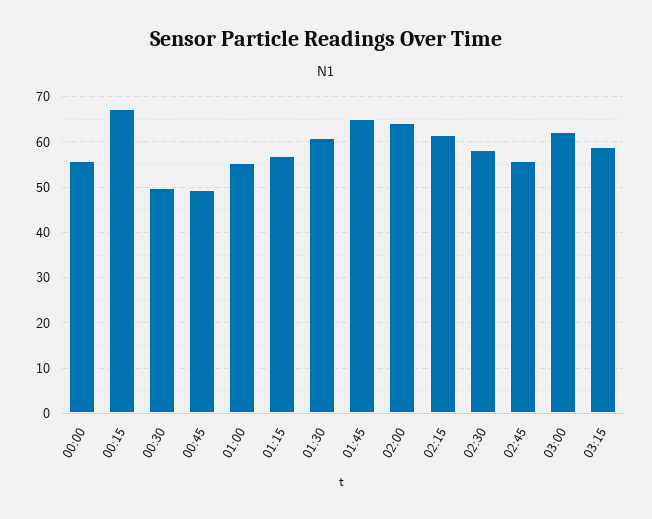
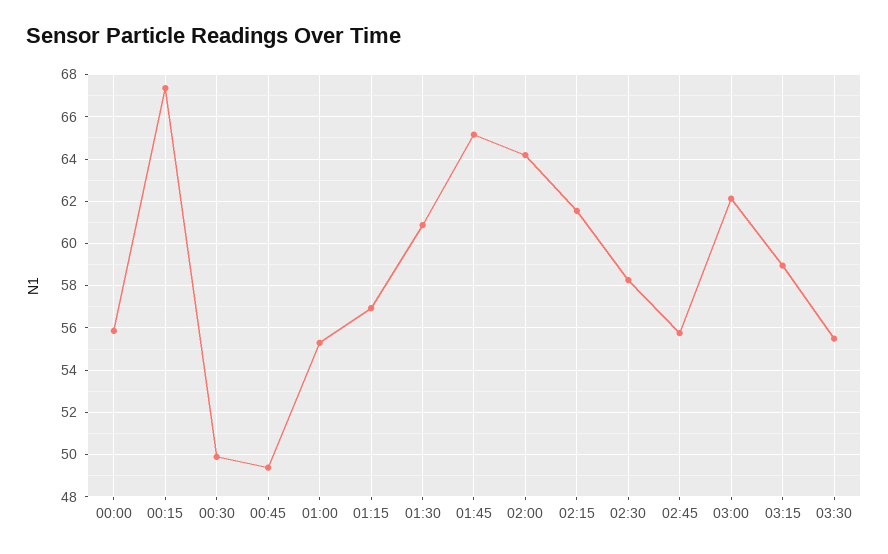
03:30: none -> 55.5

